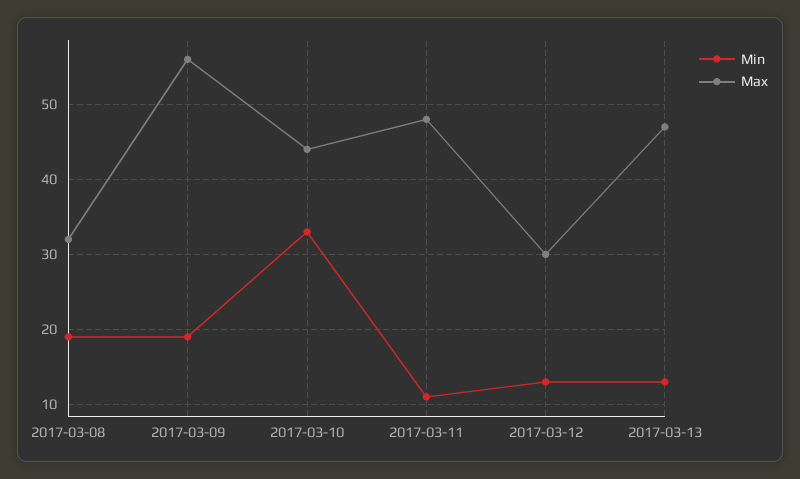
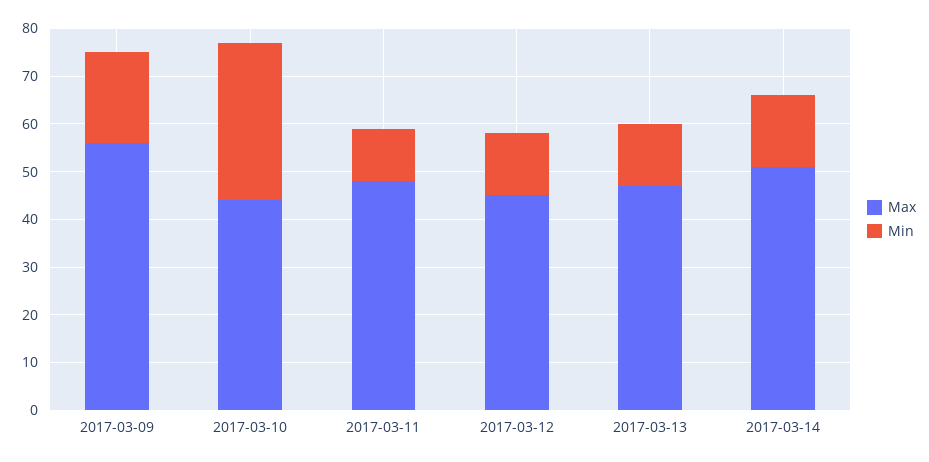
Min, 2017-03-08: 19 -> none
Max, 2017-03-08: 32 -> none
Max, 2017-03-12: 30 -> 45
Max, 2017-03-14: none -> 50
Min, 2017-03-14: none -> 15

